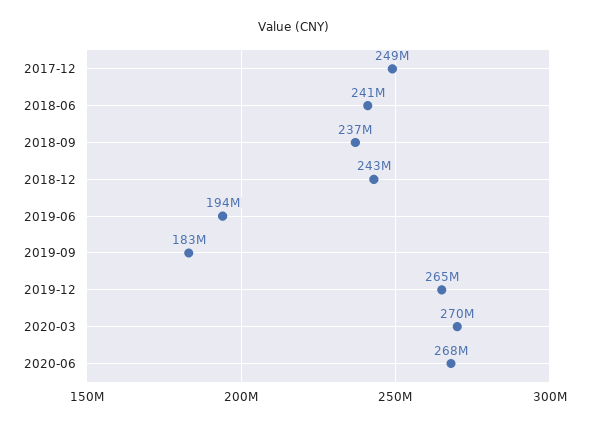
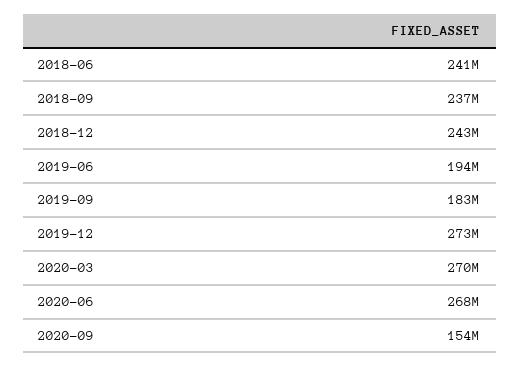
2017-12: 249000000 -> none
2019-12: 265000000 -> 273000000
2020-09: none -> 154000000

